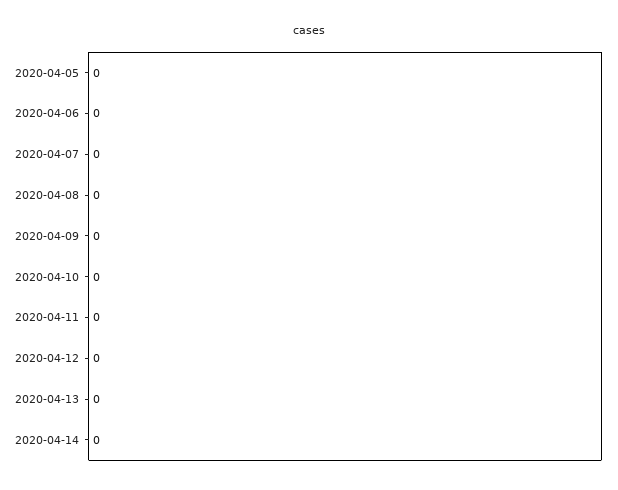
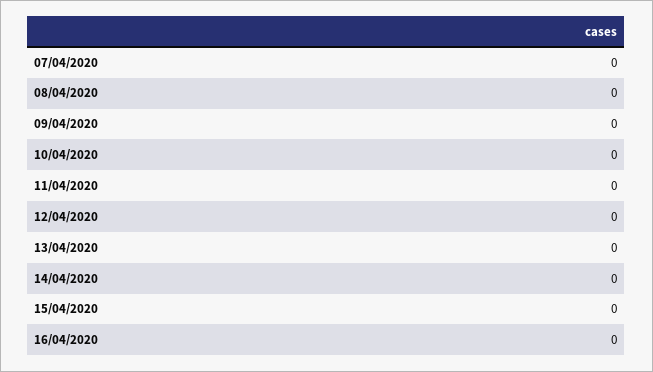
2020-04-05: 0 -> none
2020-04-06: 0 -> none
15/04/2020: none -> 0
16/04/2020: none -> 0

